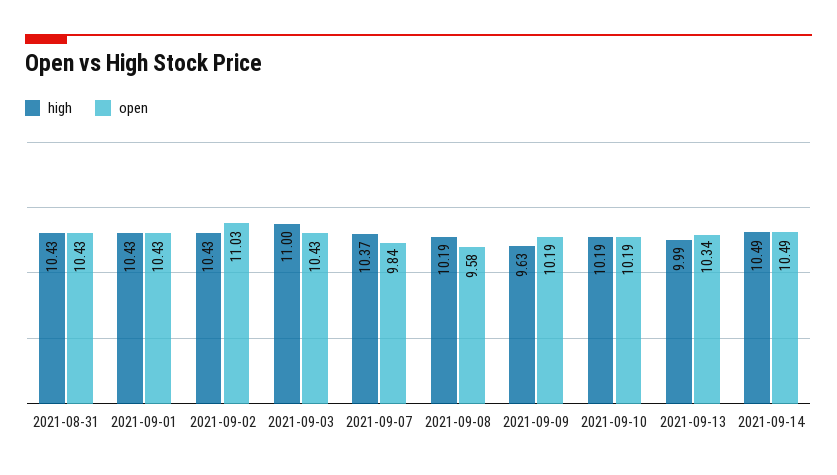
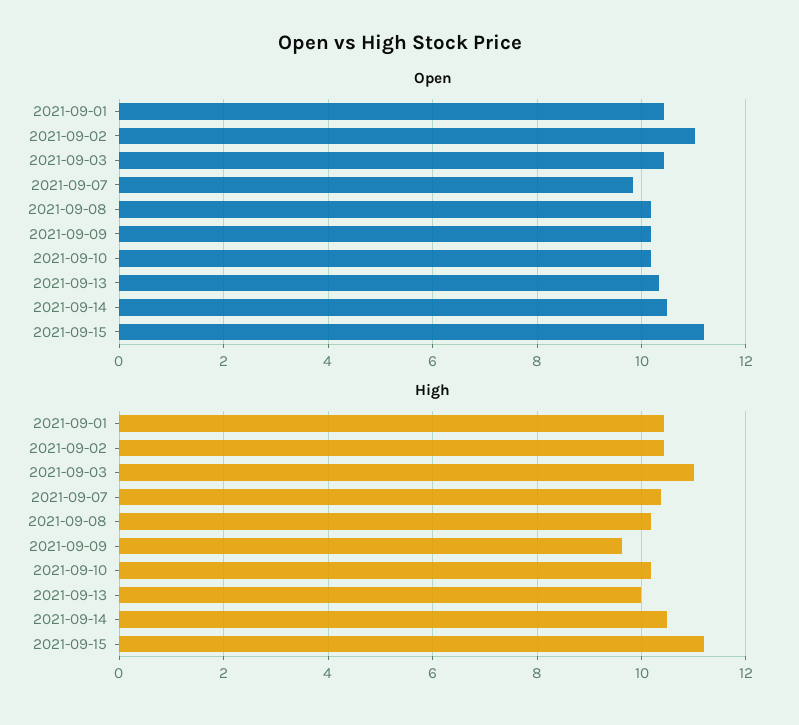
high, 2021-08-31: 10.43 -> none
open, 2021-08-31: 10.43 -> none
open, 2021-09-08: 9.58 -> 10.2
open, 2021-09-15: none -> 11.2
high, 2021-09-15: none -> 11.2

